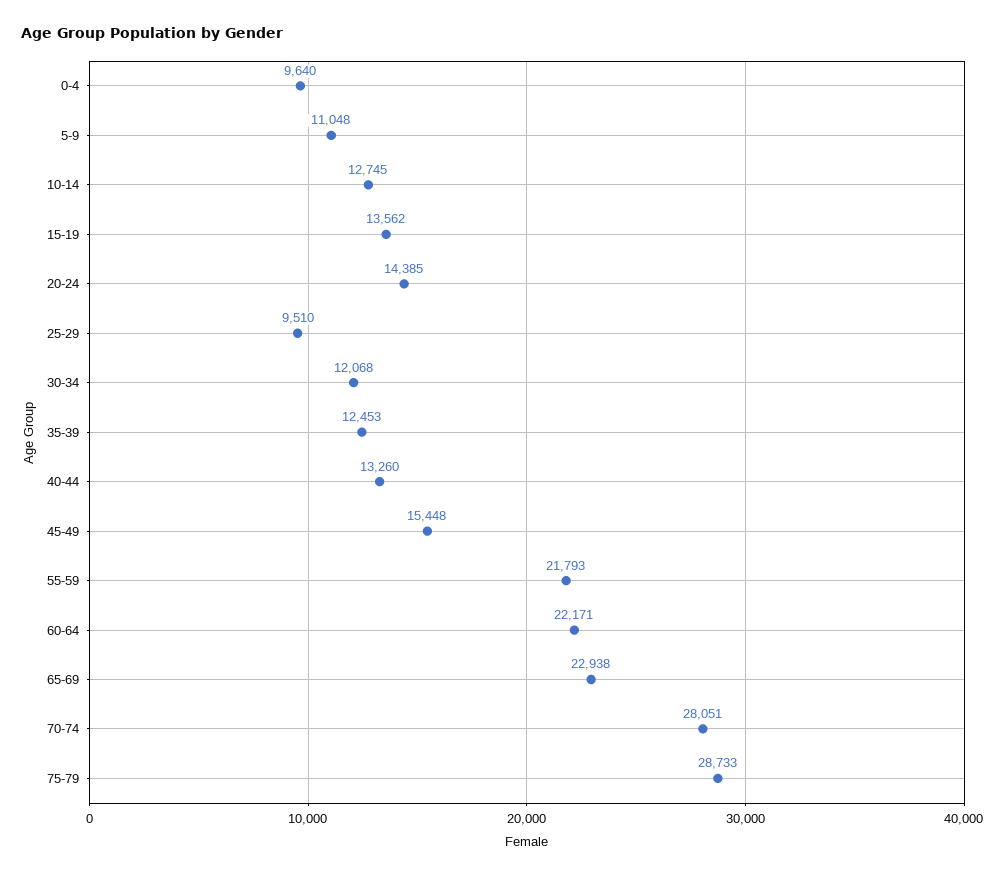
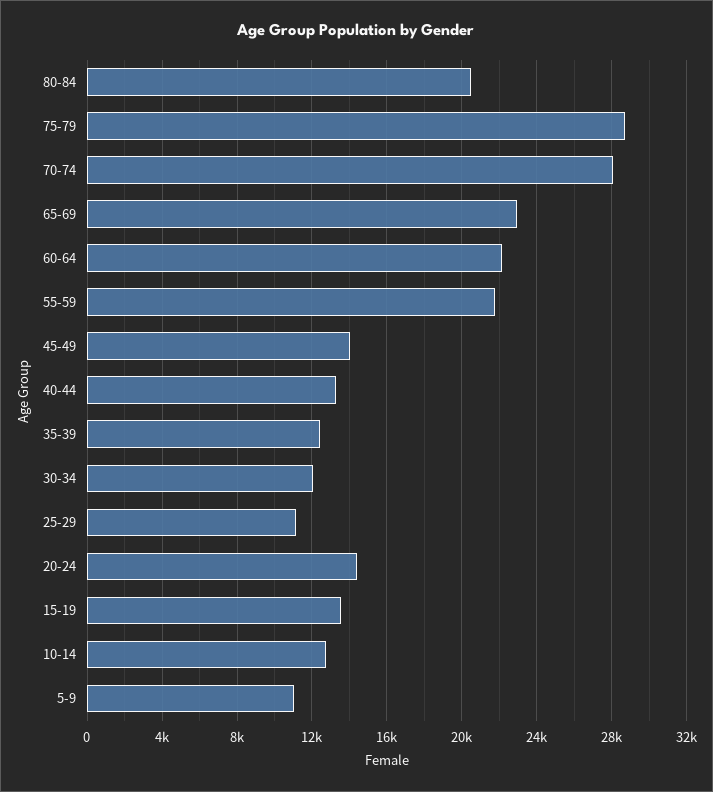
0-4: 9640 -> none
25-29: 9510 -> 11000
45-49: 15448 -> 14000
80-84: none -> 20500

